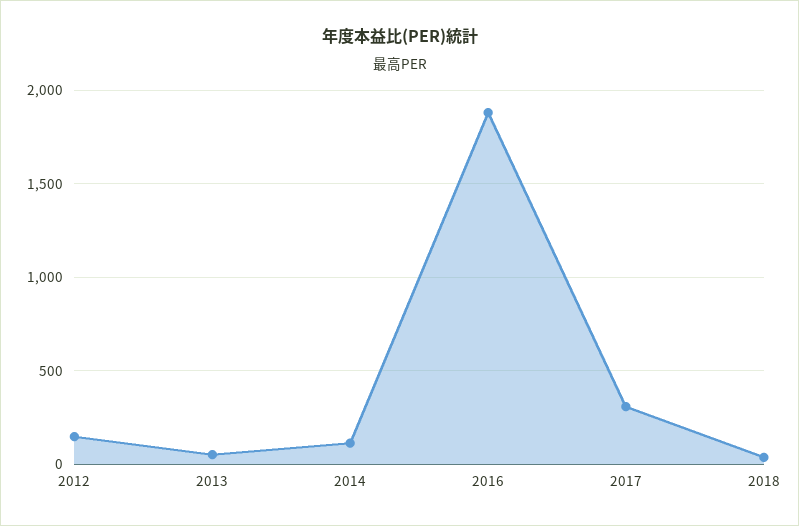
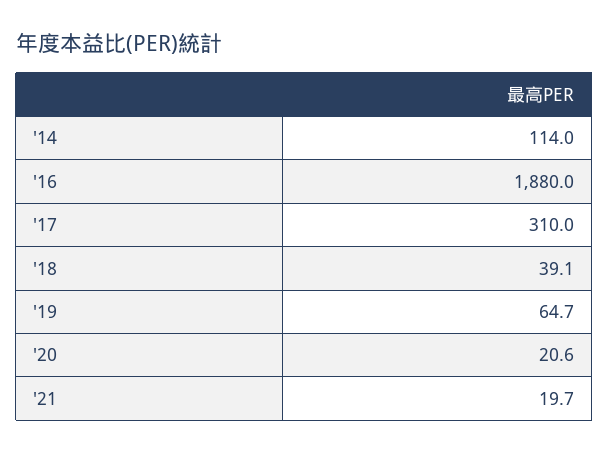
2012: 150 -> none
2013: 50 -> none
'19: none -> 64.7
'20: none -> 20.6
'21: none -> 19.7

